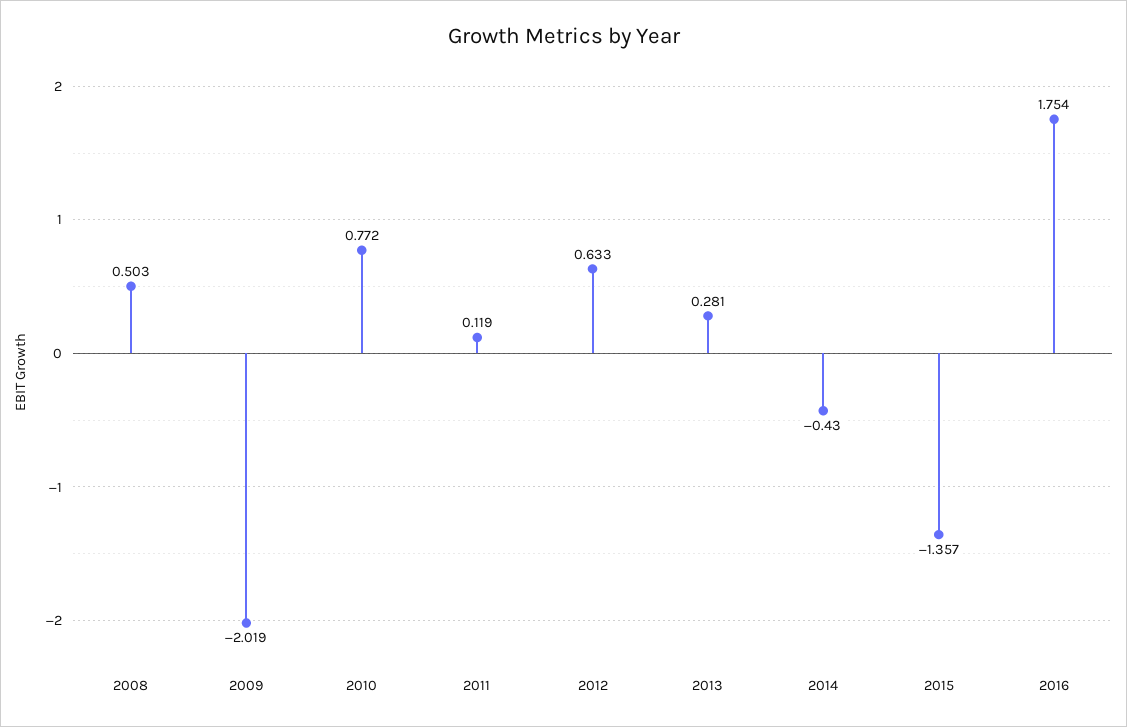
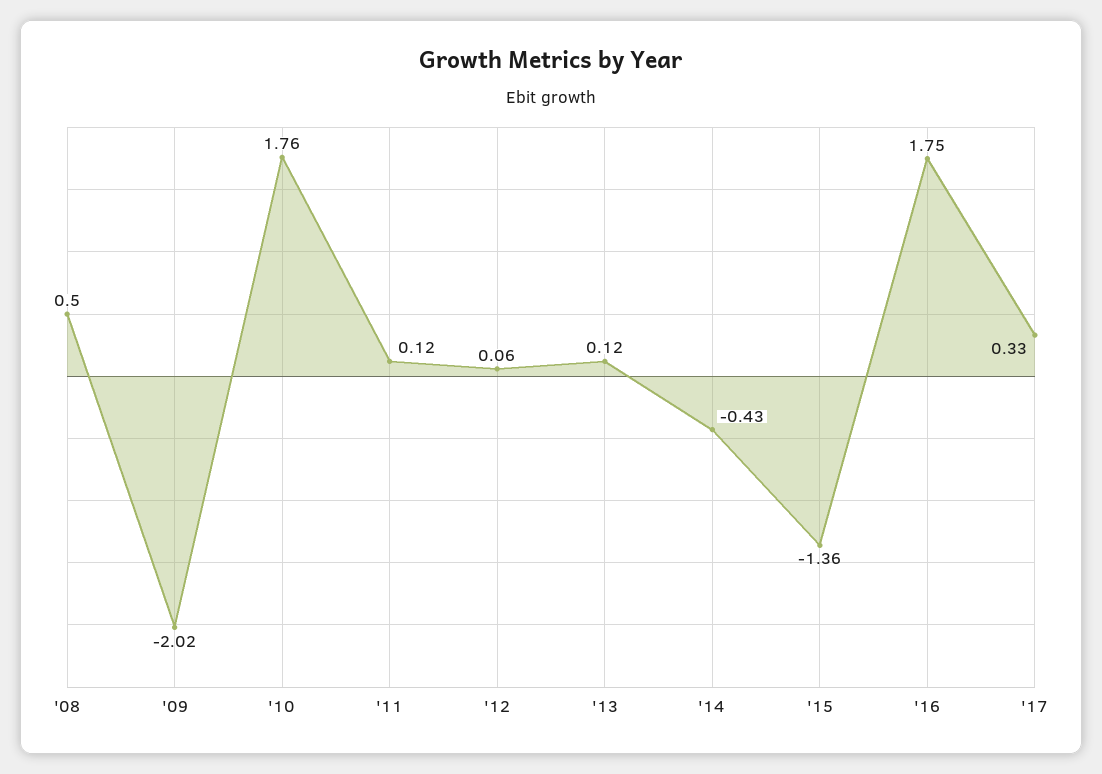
2010: 0.772 -> 1.76
2012: 0.633 -> 0.06
2013: 0.281 -> 0.12
'17: none -> 0.33

